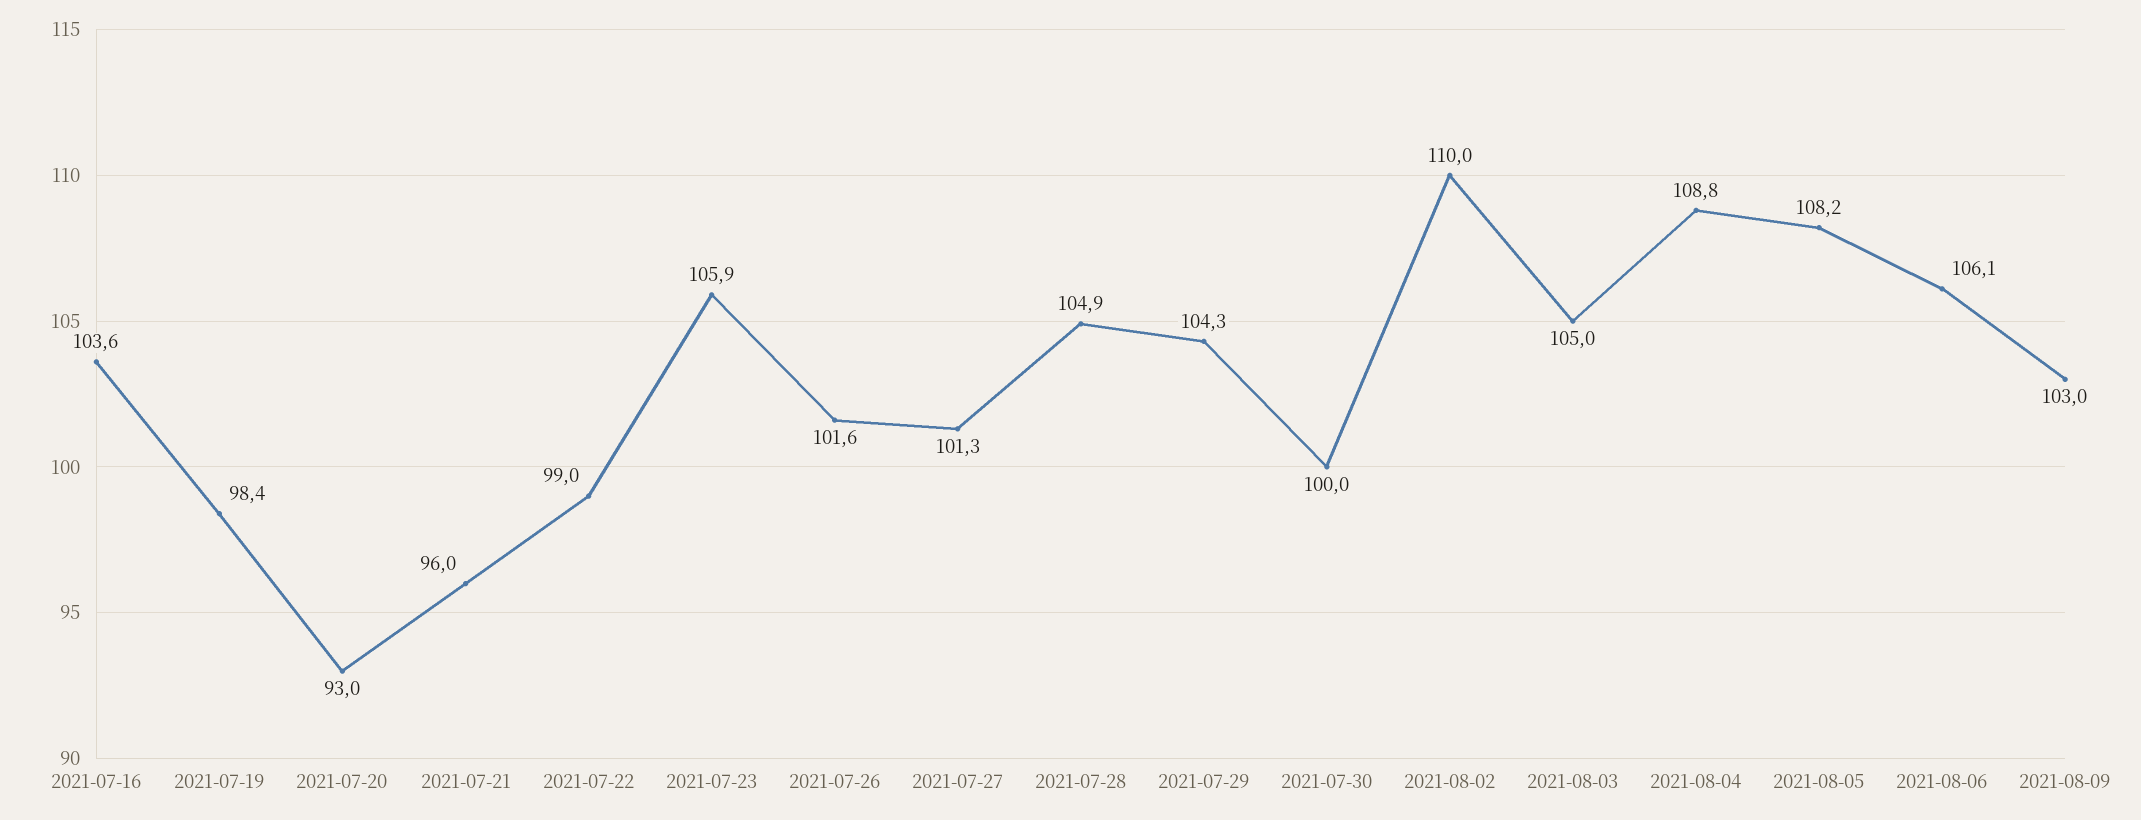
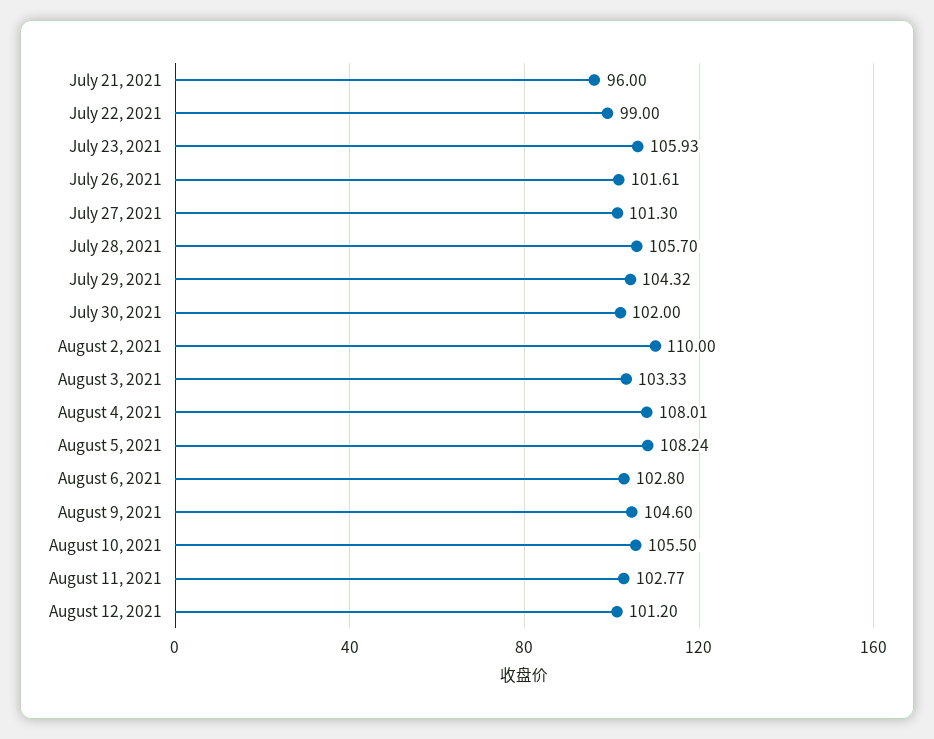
2021-07-16: 103.6 -> none
2021-07-19: 98.4 -> none
2021-07-20: 93 -> none
2021-07-28: 104.9 -> 105.7
2021-07-30: 100 -> 102
2021-08-03: 105 -> 103.33
2021-08-04: 108.8 -> 108.01
2021-08-06: 106.1 -> 102.8
2021-08-09: 103 -> 104.6
August 10, 2021: none -> 105.5
August 11, 2021: none -> 102.77
August 12, 2021: none -> 101.2

